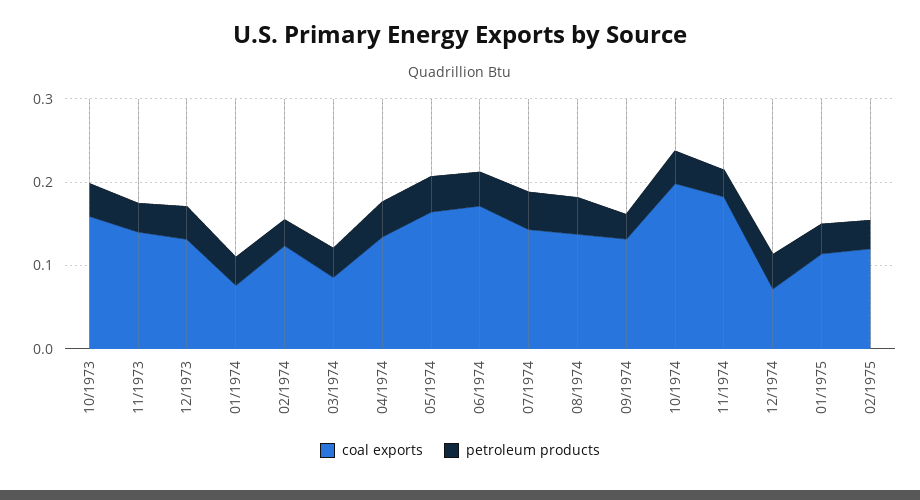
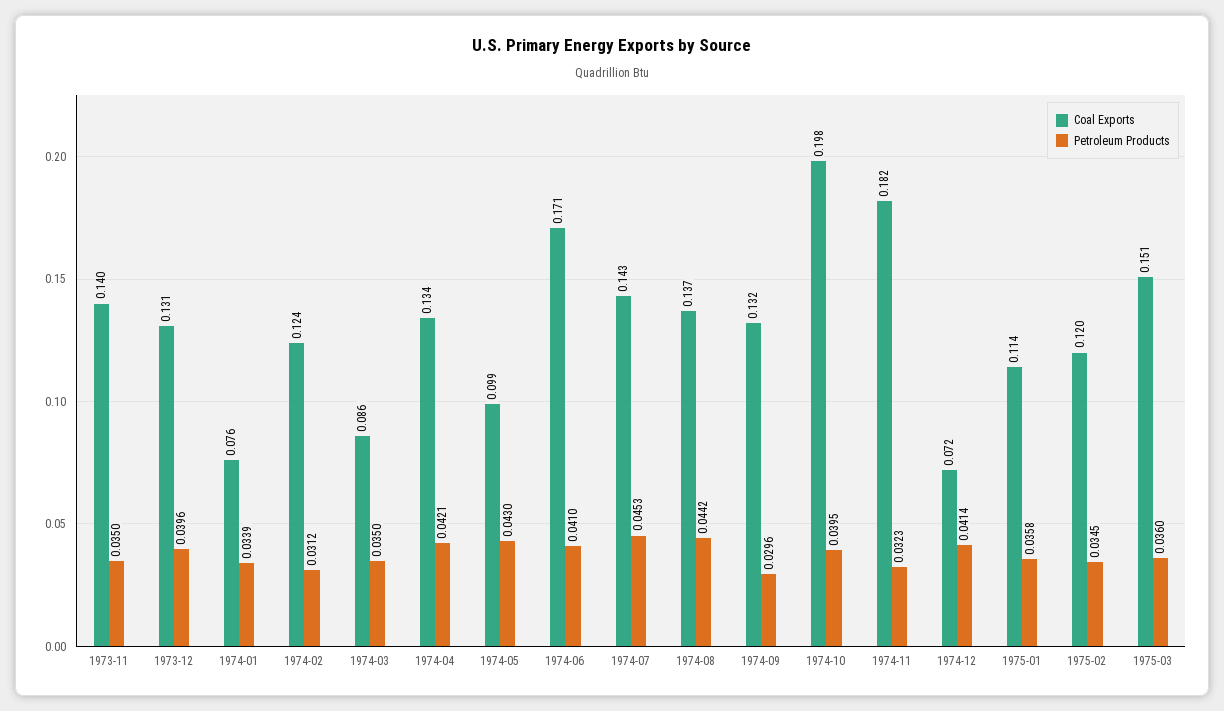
coal exports, 10/1973: 0.16 -> none
petroleum products, 10/1973: 0.04 -> none
coal exports, 05/1974: 0.16 -> 0.099
coal exports, 1975-03: none -> 0.151
petroleum products, 1975-03: none -> 0.036

